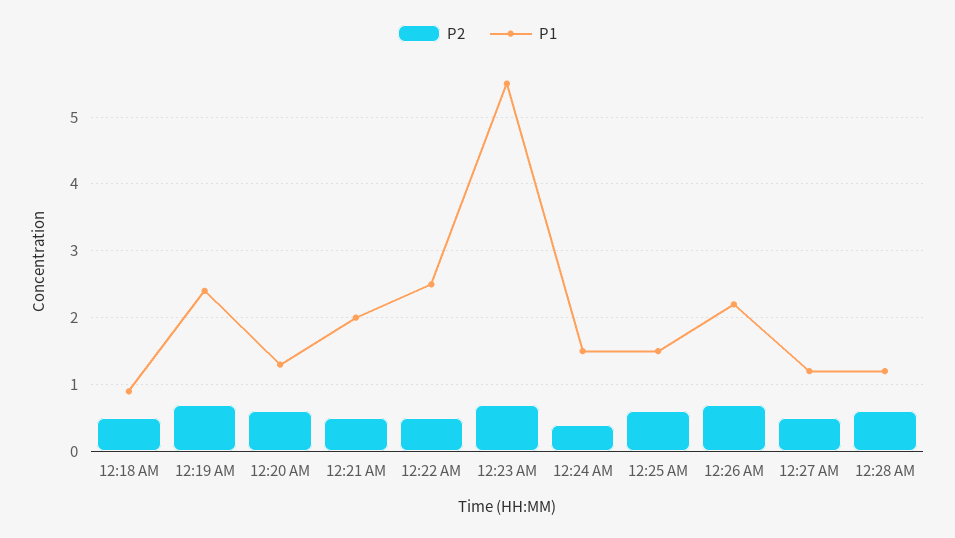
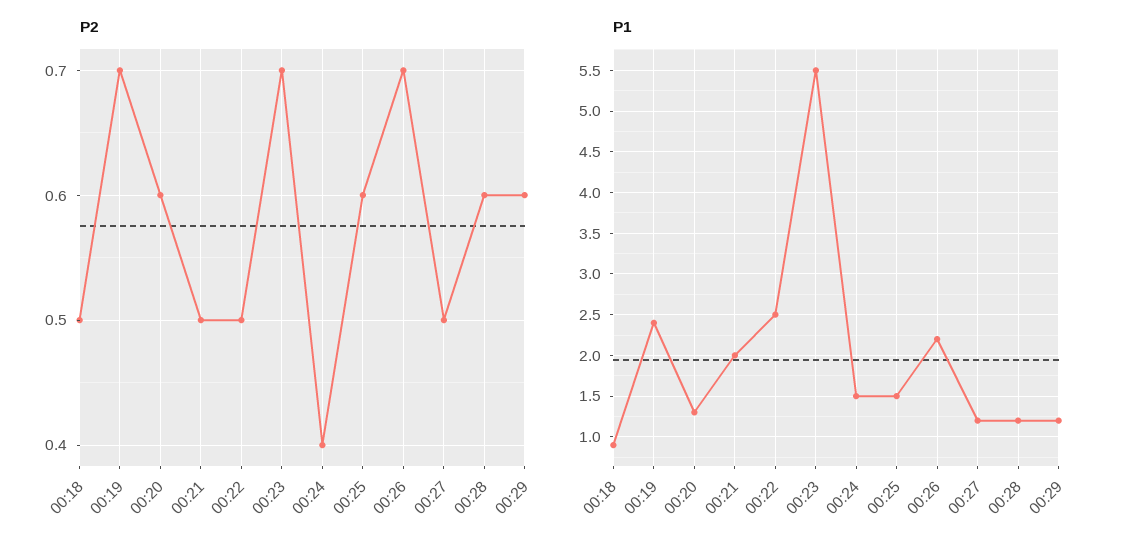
P2, 00:29: none -> 0.6
P1, 00:29: none -> 1.2

